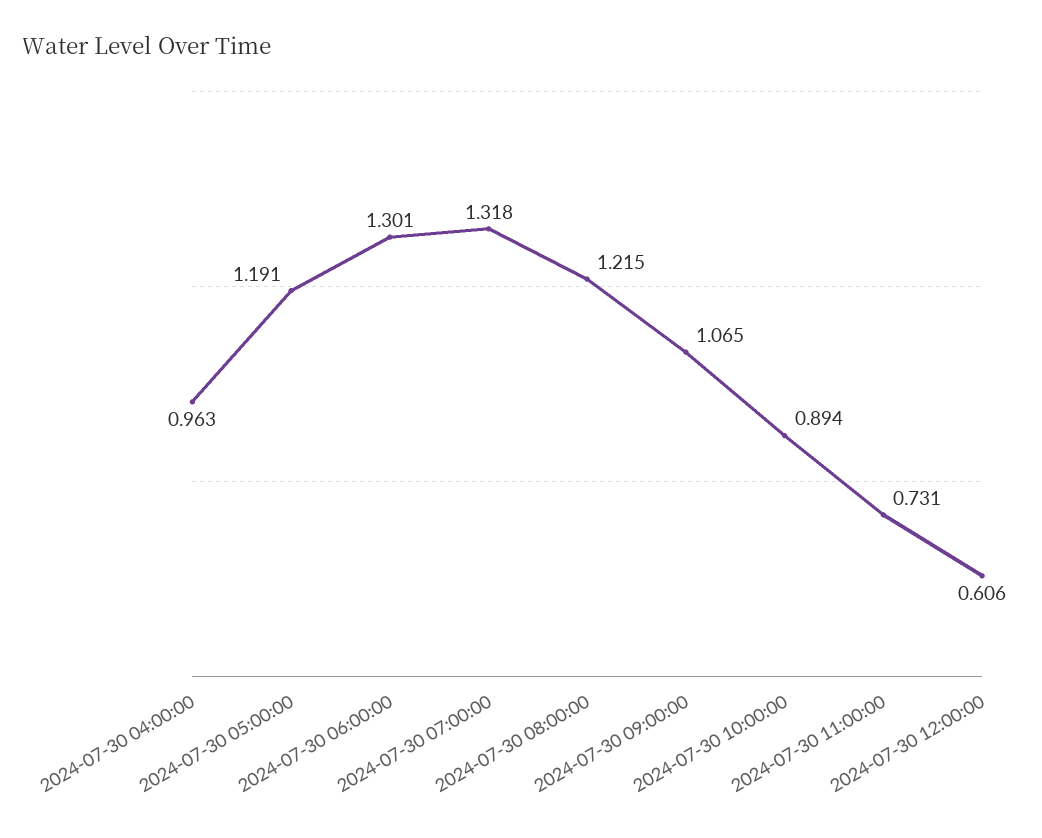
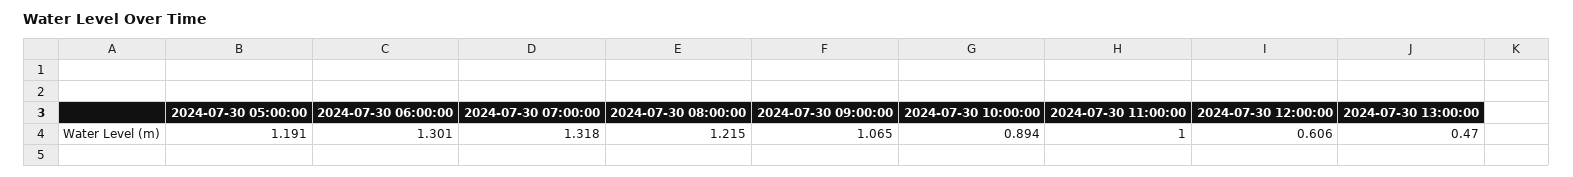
2024-07-30 04:00:00: 0.963 -> none
2024-07-30 11:00:00: 0.731 -> 1
2024-07-30 13:00:00: none -> 0.47

